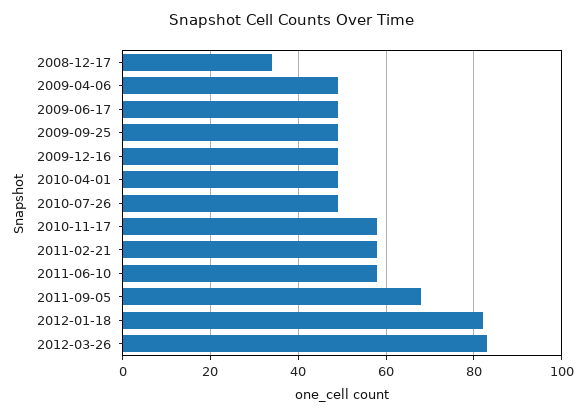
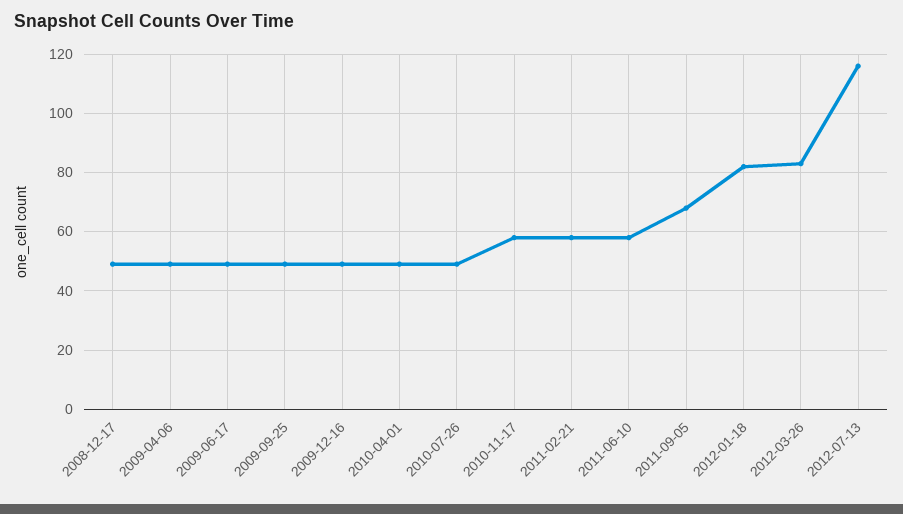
2008-12-17: 35 -> 50
2012-07-13: none -> 115

